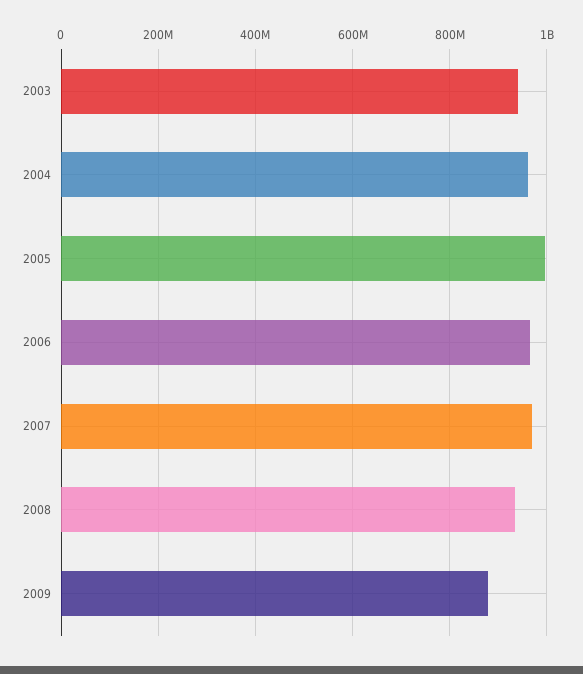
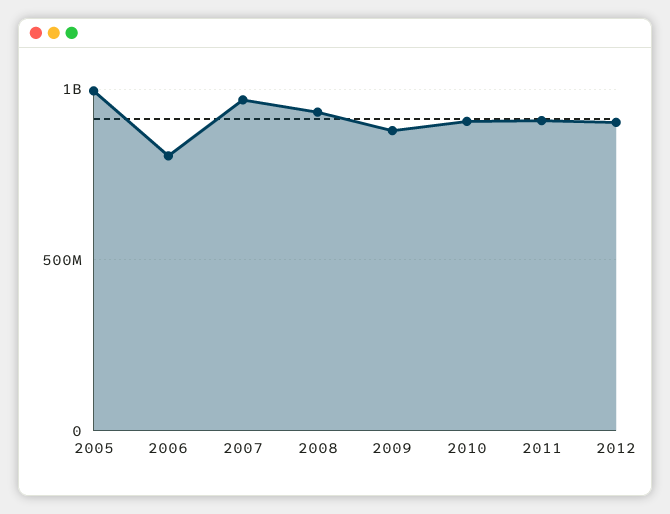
2003: 940000000 -> none
2004: 960000000 -> none
2006: 960000000 -> 800000000
2010: none -> 900000000
2011: none -> 900000000
2012: none -> 900000000

